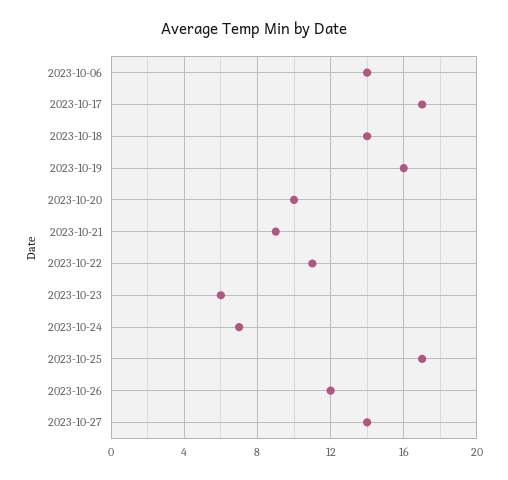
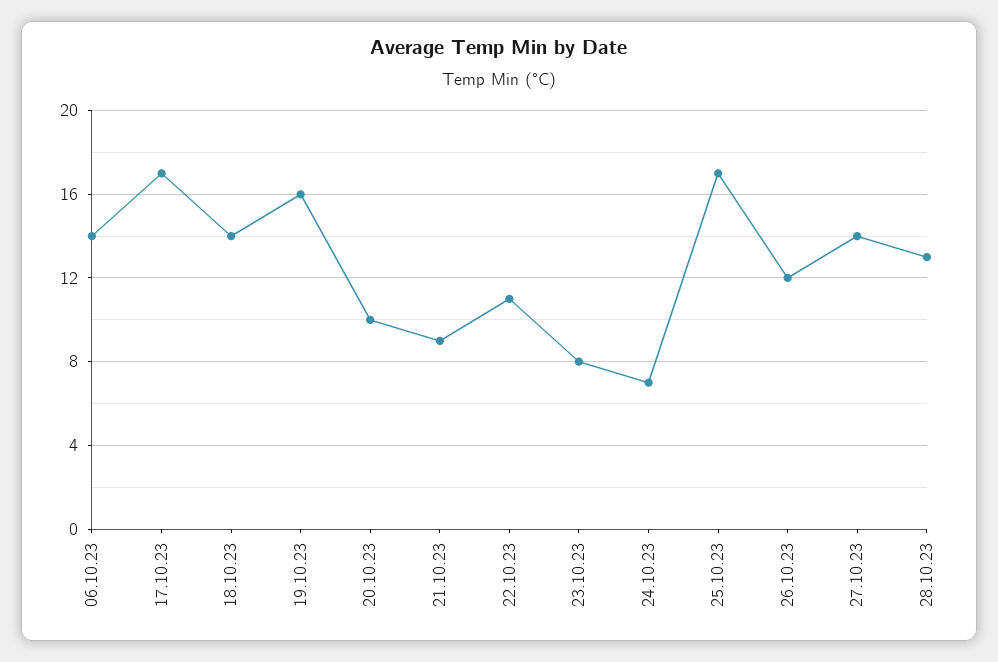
2023-10-23: 6 -> 8
28.10.23: none -> 13

